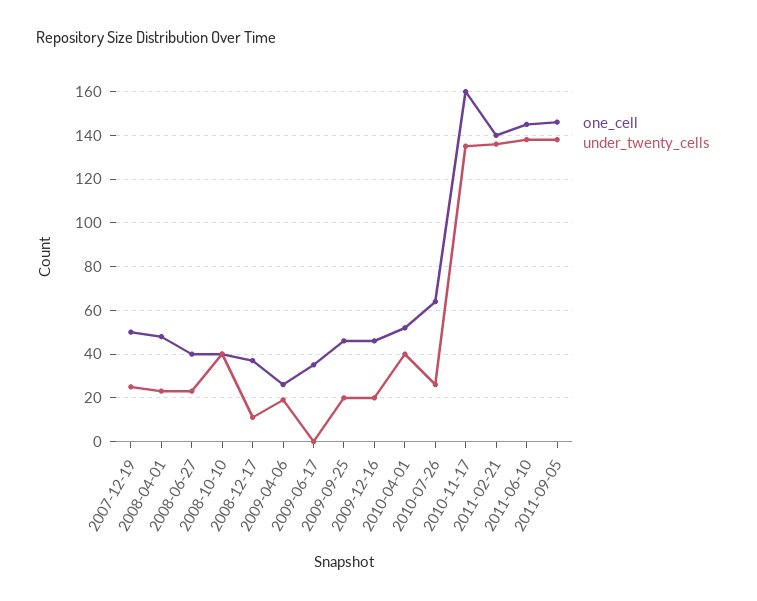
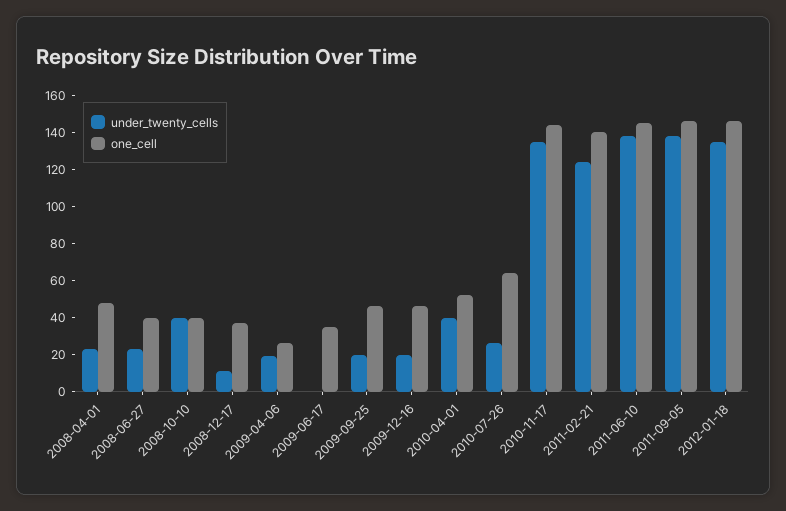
one_cell, 2007-12-19: 50 -> none
under_twenty_cells, 2007-12-19: 25 -> none
one_cell, 2010-11-17: 160 -> 145
under_twenty_cells, 2011-02-21: 135 -> 125
under_twenty_cells, 2012-01-18: none -> 135
one_cell, 2012-01-18: none -> 145

